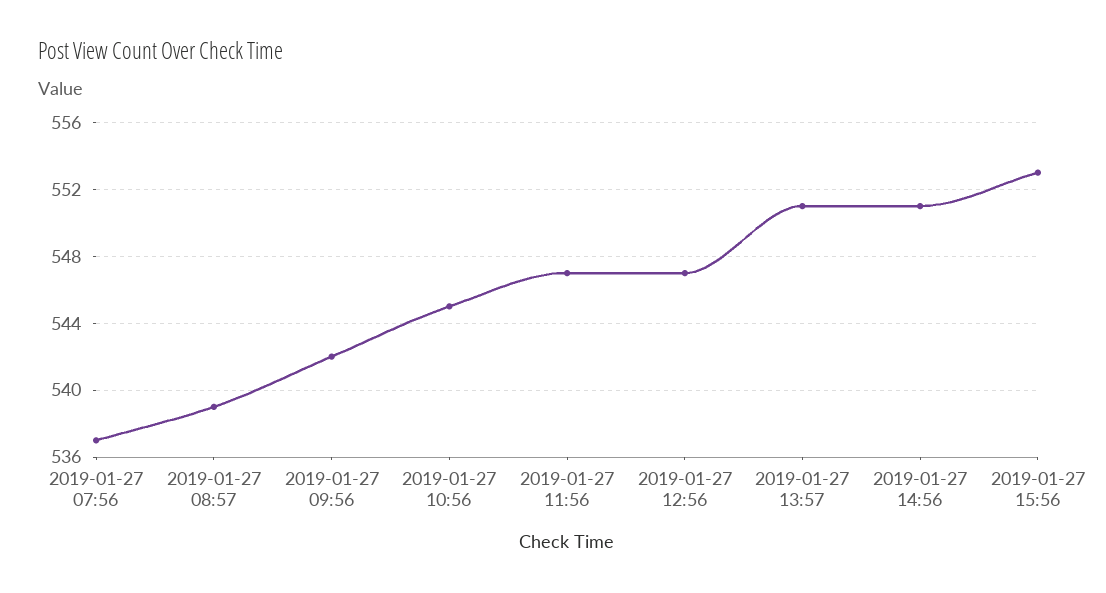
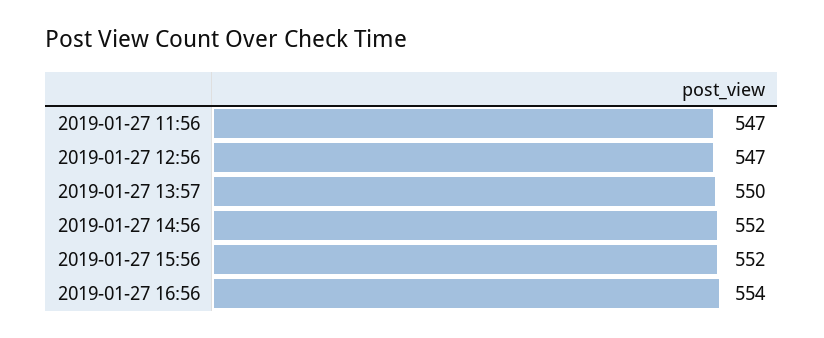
2019-01-27 07:56: 537 -> none
2019-01-27 08:57: 539 -> none
2019-01-27 09:56: 542 -> none
2019-01-27 10:56: 545 -> none
2019-01-27 13:57: 551 -> 550
2019-01-27 14:56: 551 -> 552
2019-01-27 15:56: 553 -> 552
2019-01-27 16:56: none -> 554

